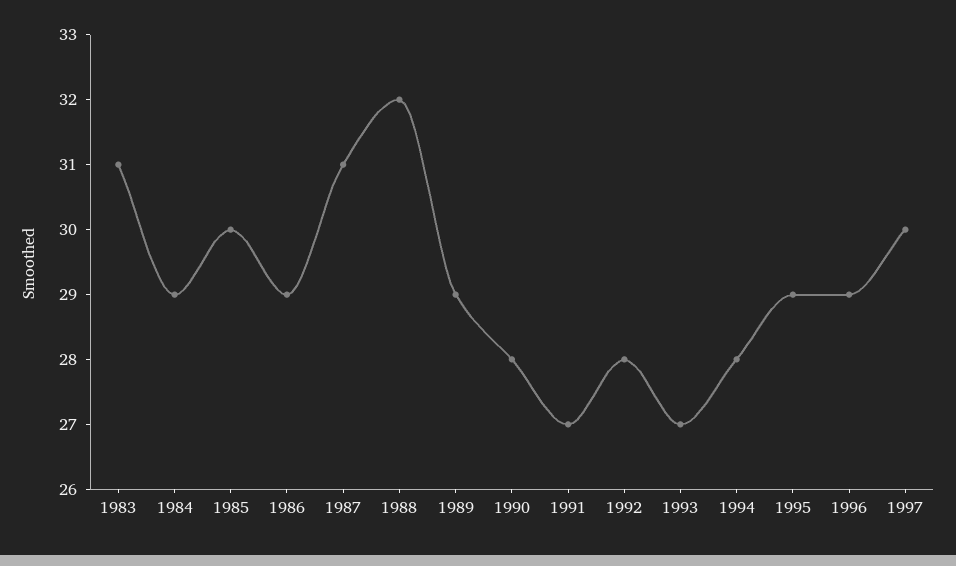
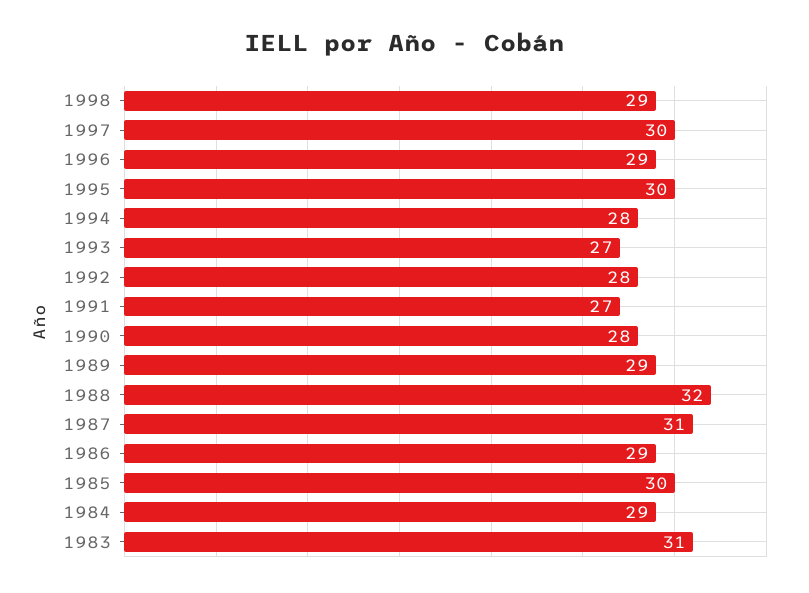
1995: 29 -> 30
1998: none -> 29

